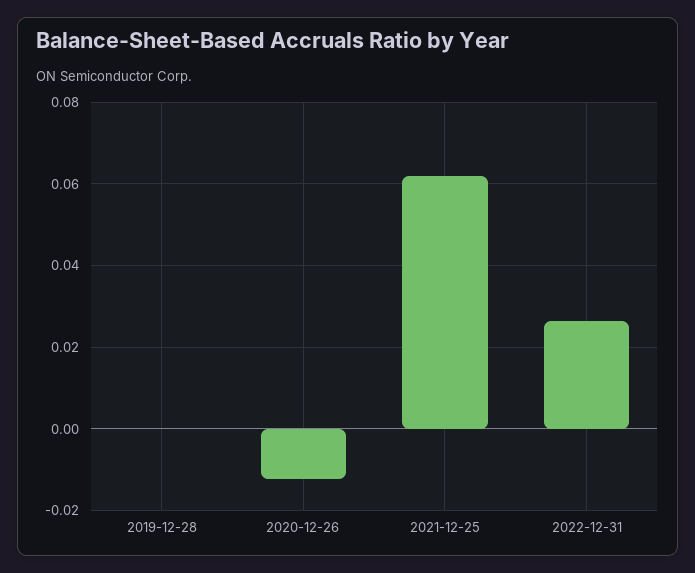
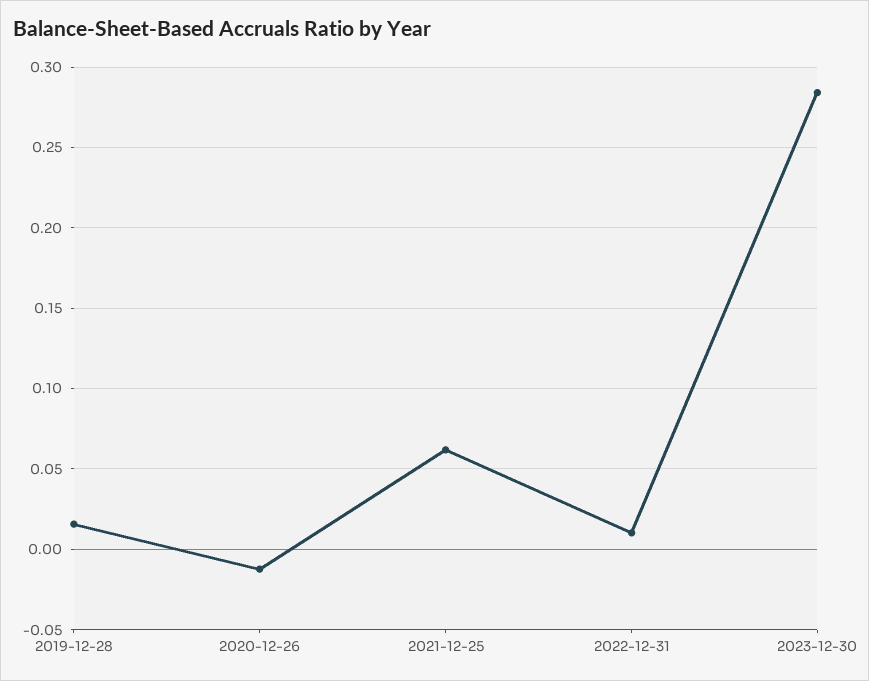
2019-12-28: 0 -> 0.015
2022-12-31: 0.026 -> 0.01
2023-12-30: none -> 0.285

